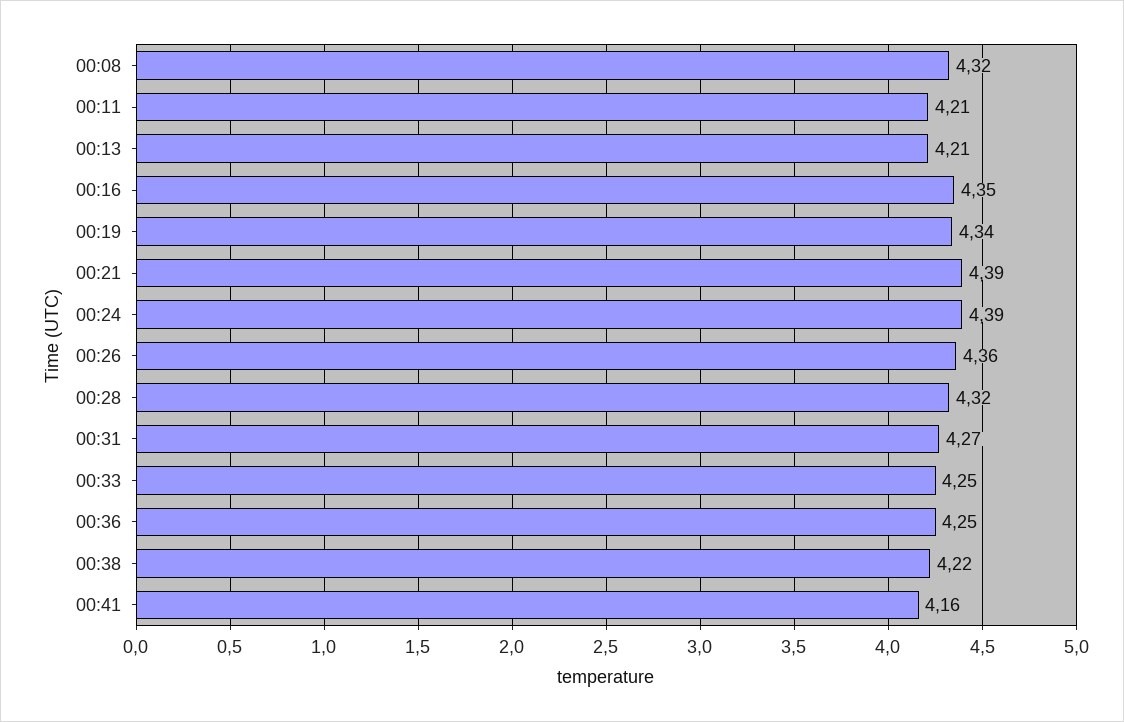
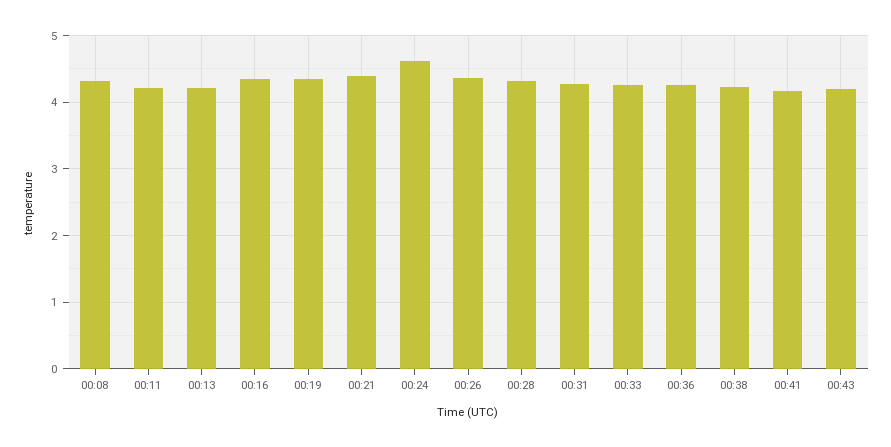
00:24: 4.39 -> 4.6
00:43: none -> 4.2

